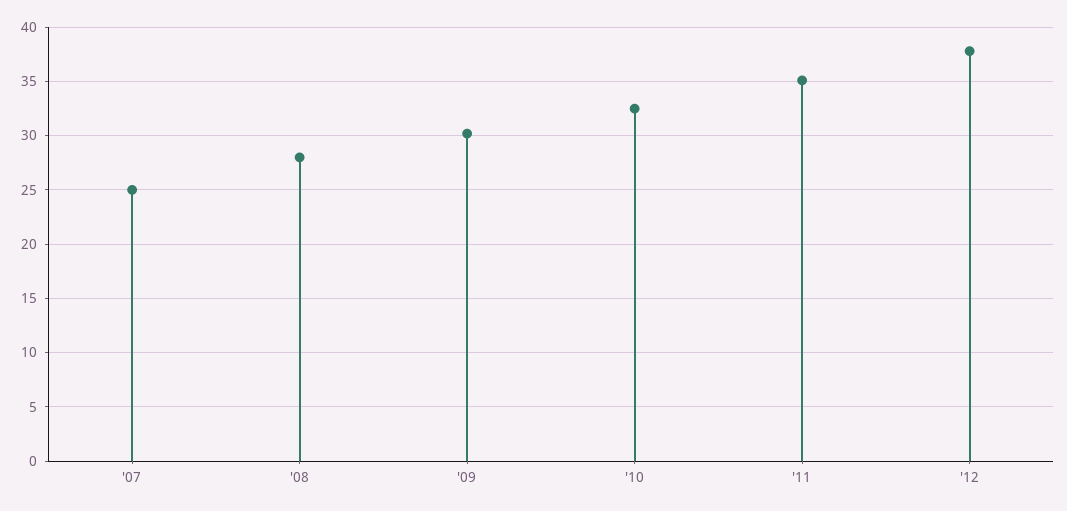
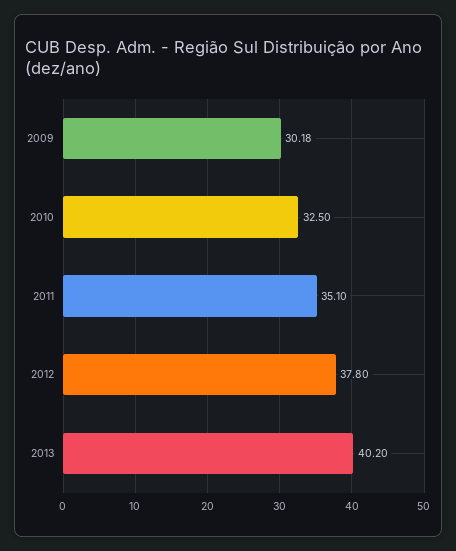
'07: 25 -> none
'08: 28 -> none
2013: none -> 40.2

